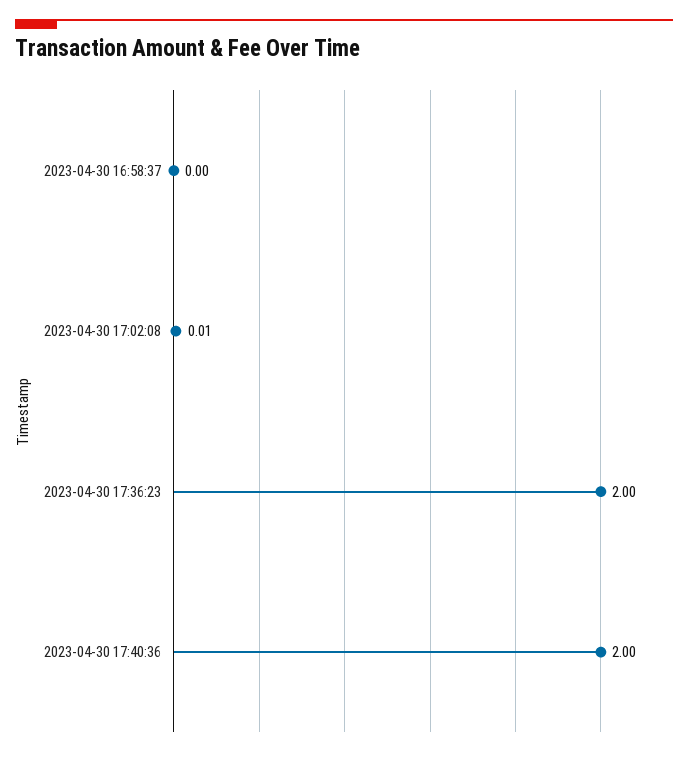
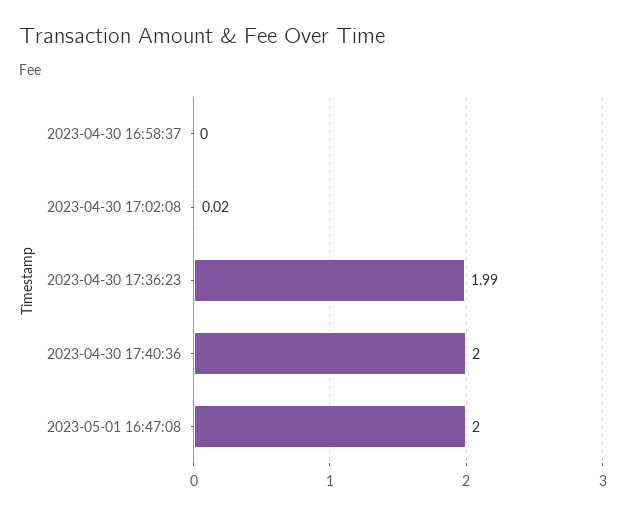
2023-04-30 17:02:08: 0.01 -> 0.02
2023-04-30 17:36:23: 2 -> 1.99
2023-05-01 16:47:08: none -> 2

